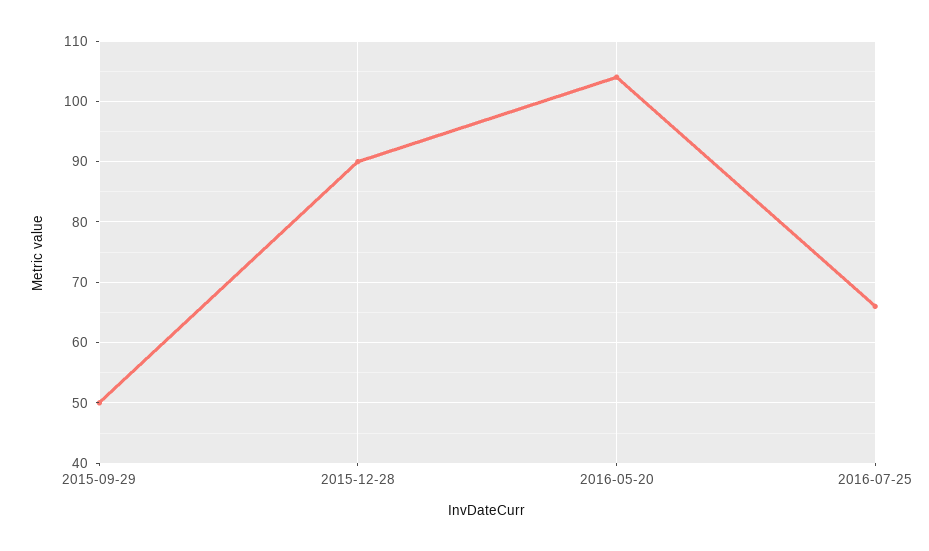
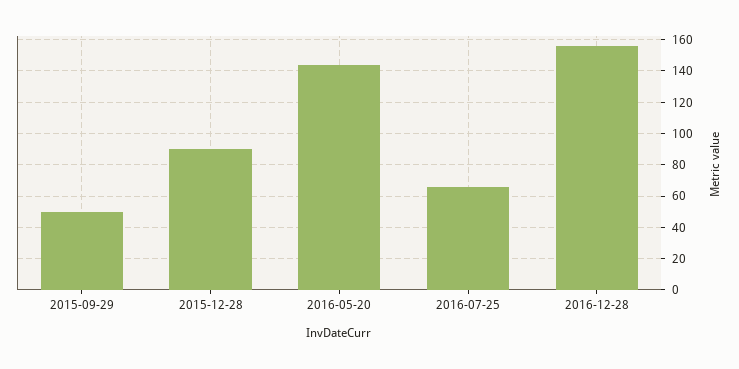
2016-05-20: 104 -> 145
2016-12-28: none -> 155

